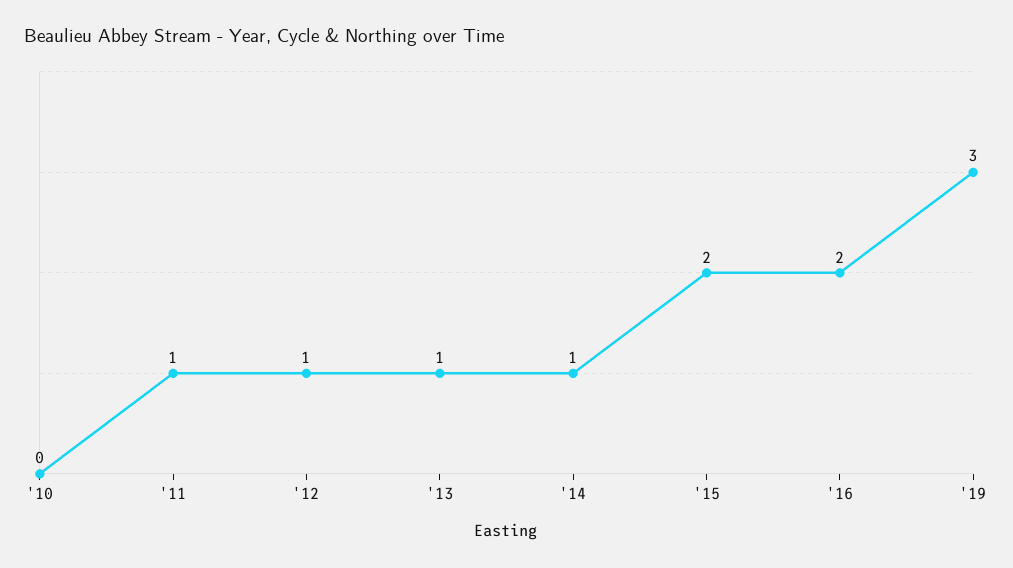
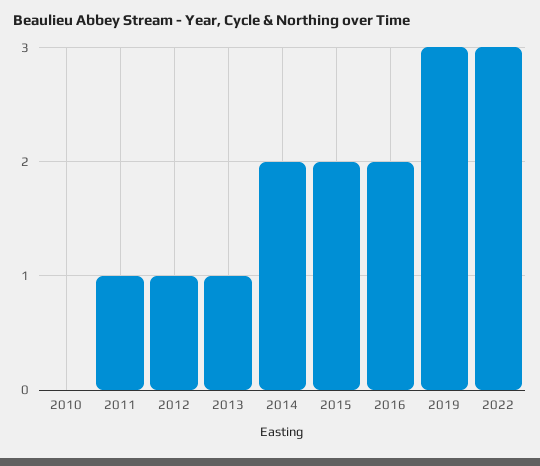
'14: 1 -> 2
2022: none -> 3

